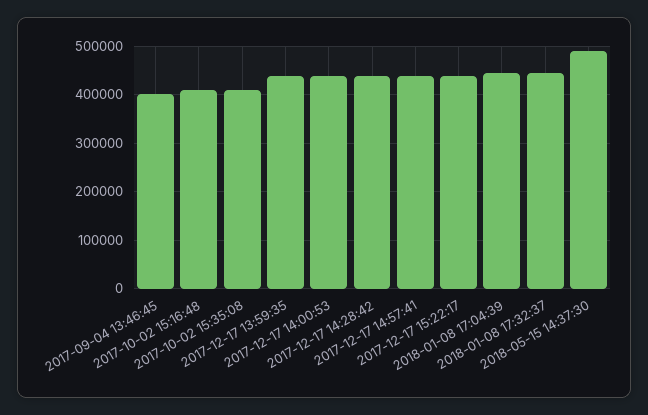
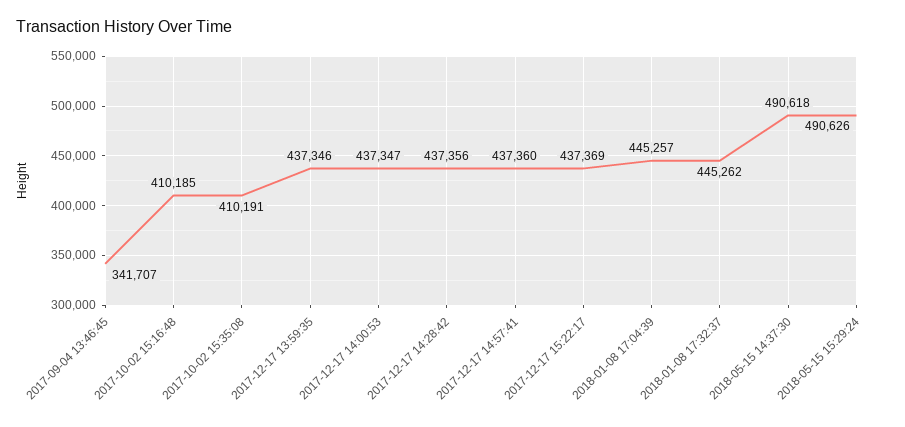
2017-09-04 13:46:45: 400000 -> 341707
2018-05-15 15:29:24: none -> 490626

